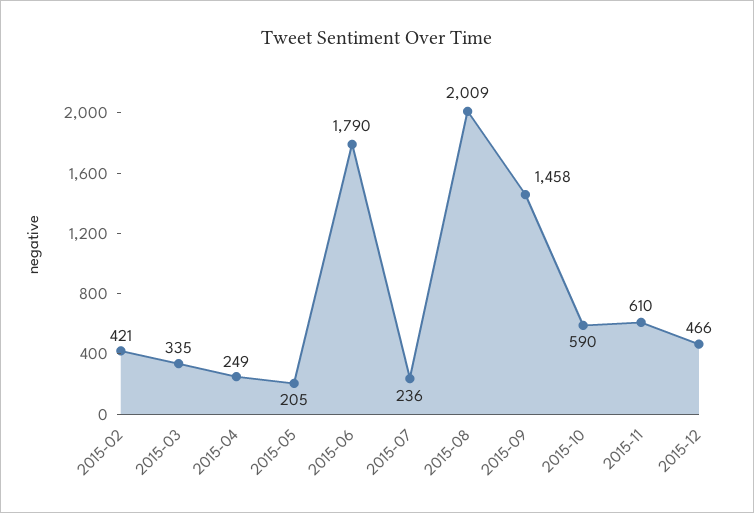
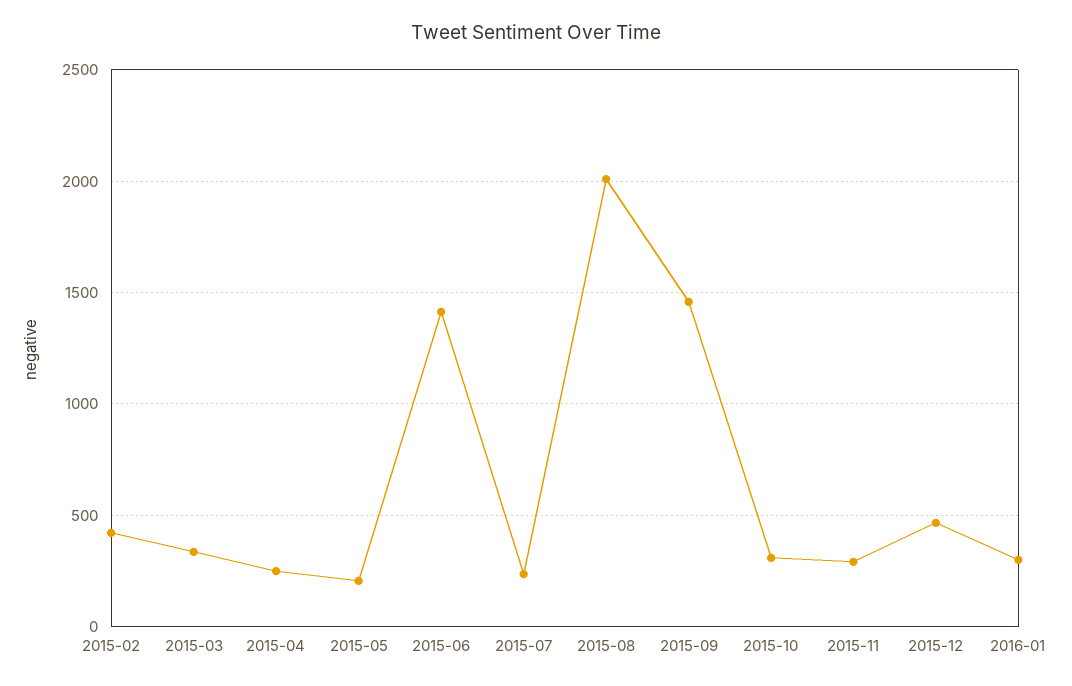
2015-06: 1790 -> 1400
2015-10: 590 -> 300
2015-11: 610 -> 300
2016-01: none -> 300

